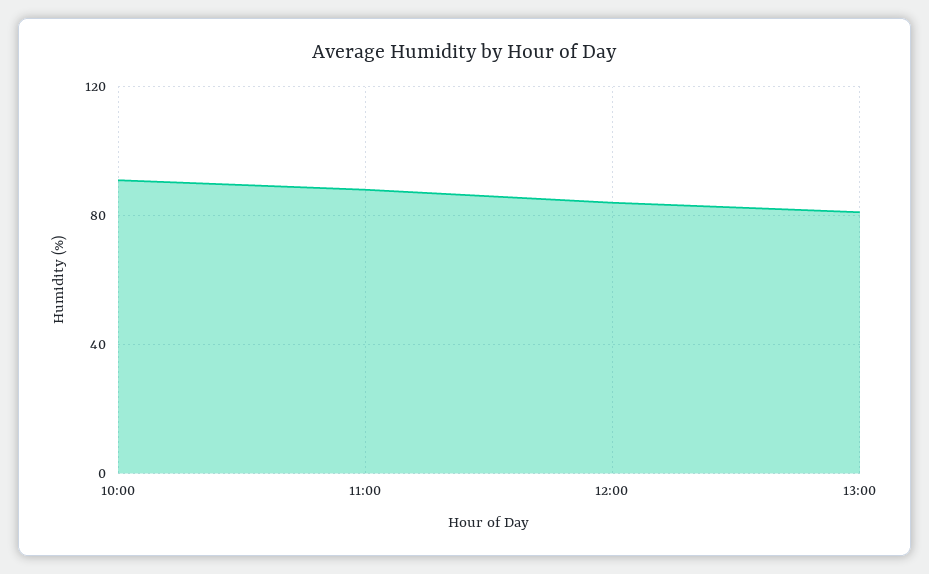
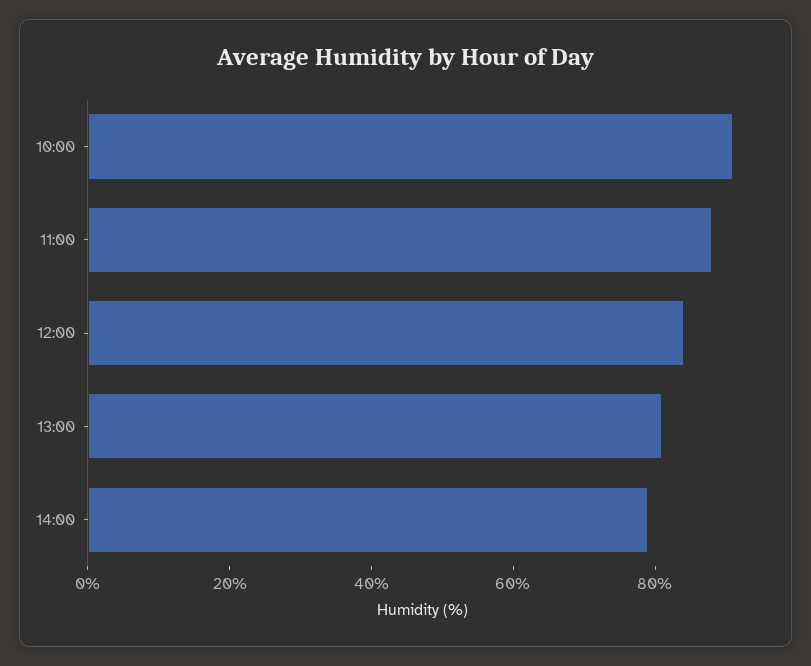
14:00: none -> 80

